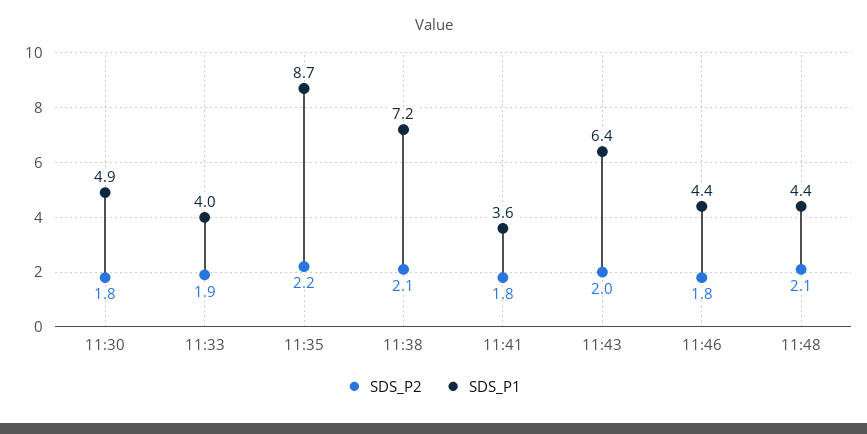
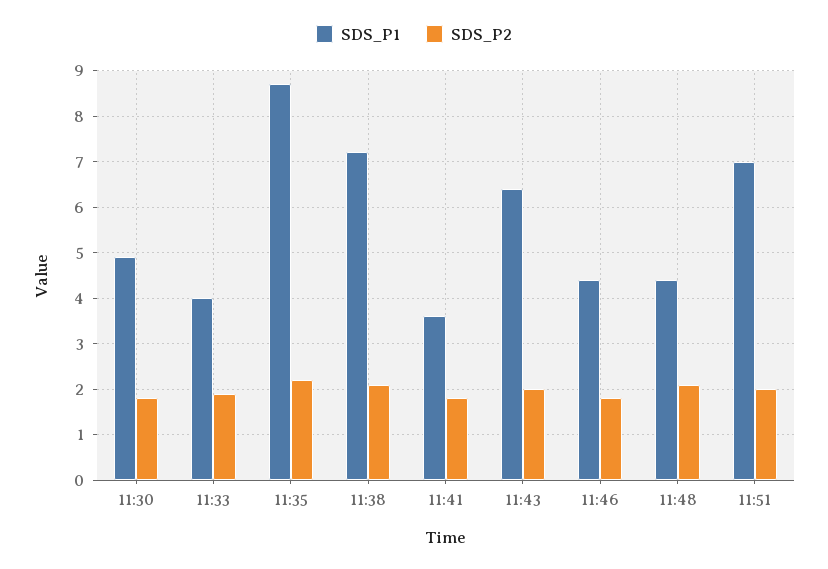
SDS_P1, 11:51: none -> 7
SDS_P2, 11:51: none -> 2

